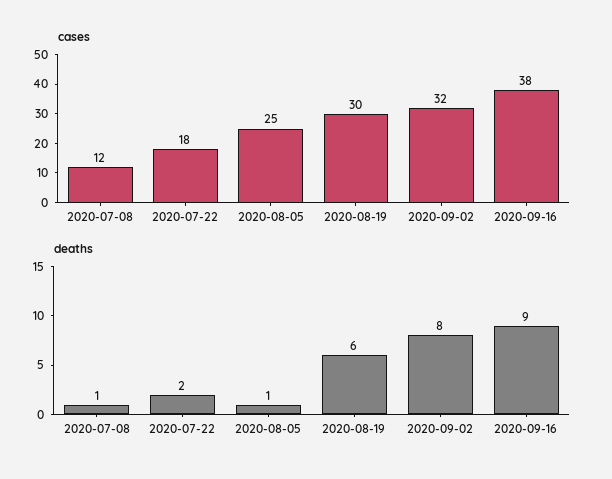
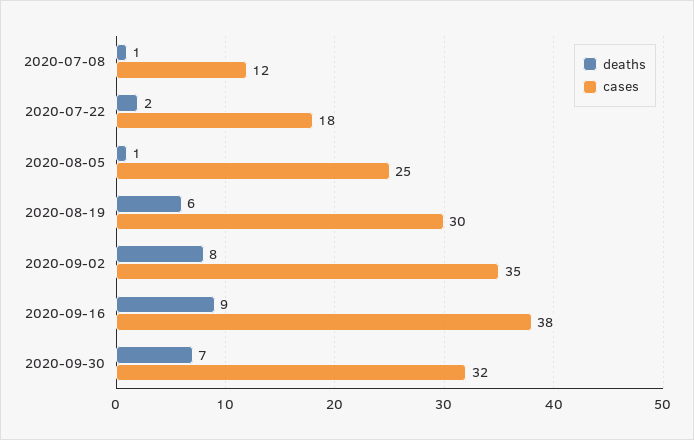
cases, 2020-09-02: 32 -> 35
deaths, 2020-09-30: none -> 7
cases, 2020-09-30: none -> 32

